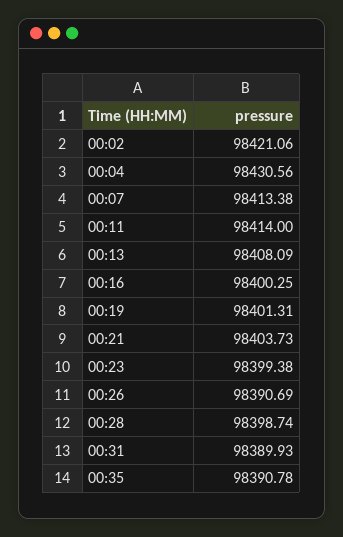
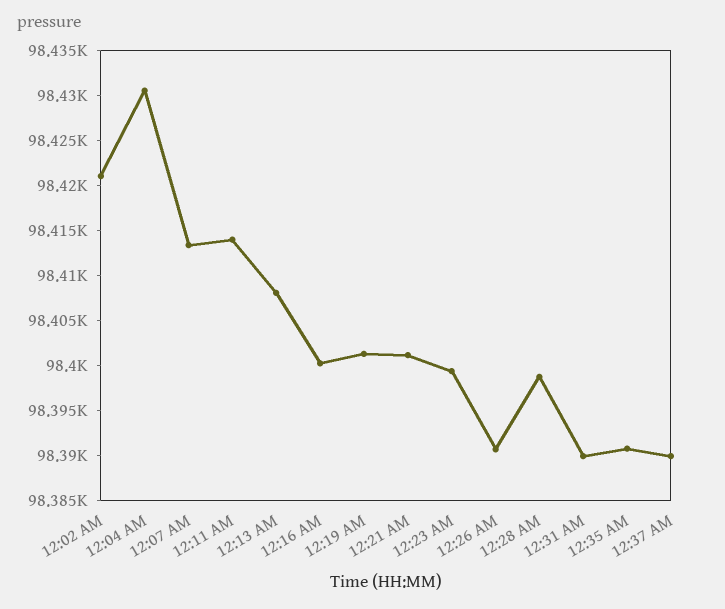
00:21: 98403.73 -> 98401
12:37 AM: none -> 98390

